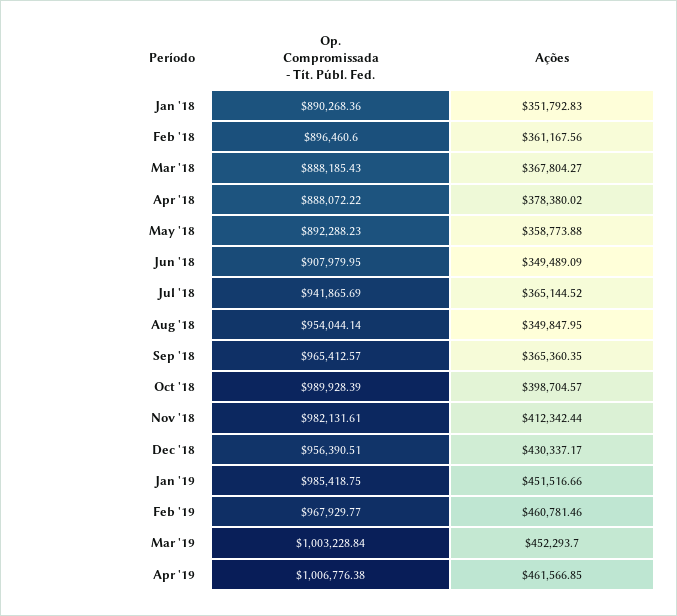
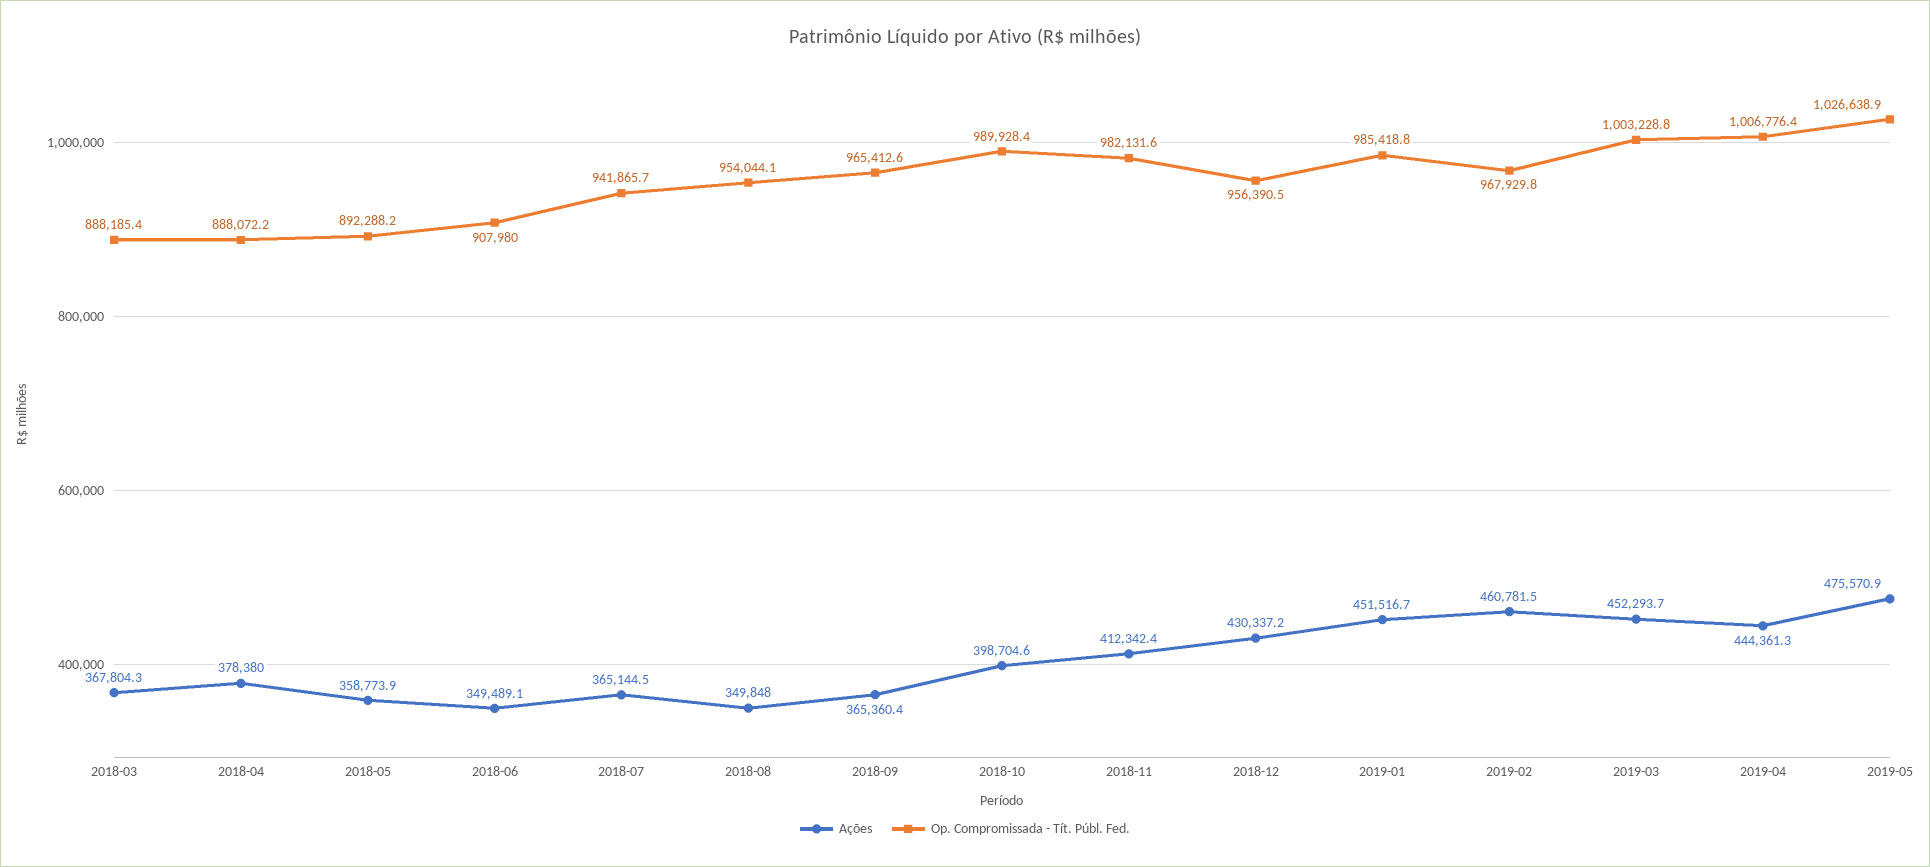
Op. Compromissada - Tít. Públ. Fed., Jan '18: 890268.36 -> none
Ações, Jan '18: 351792.83 -> none
Op. Compromissada - Tít. Públ. Fed., Feb '18: 896460.6 -> none
Ações, Feb '18: 361167.56 -> none
Ações, Apr '19: 461566.85 -> 444361.3
Ações, 2019-05: none -> 475570.9
Op. Compromissada - Tít. Públ. Fed., 2019-05: none -> 1026638.9

